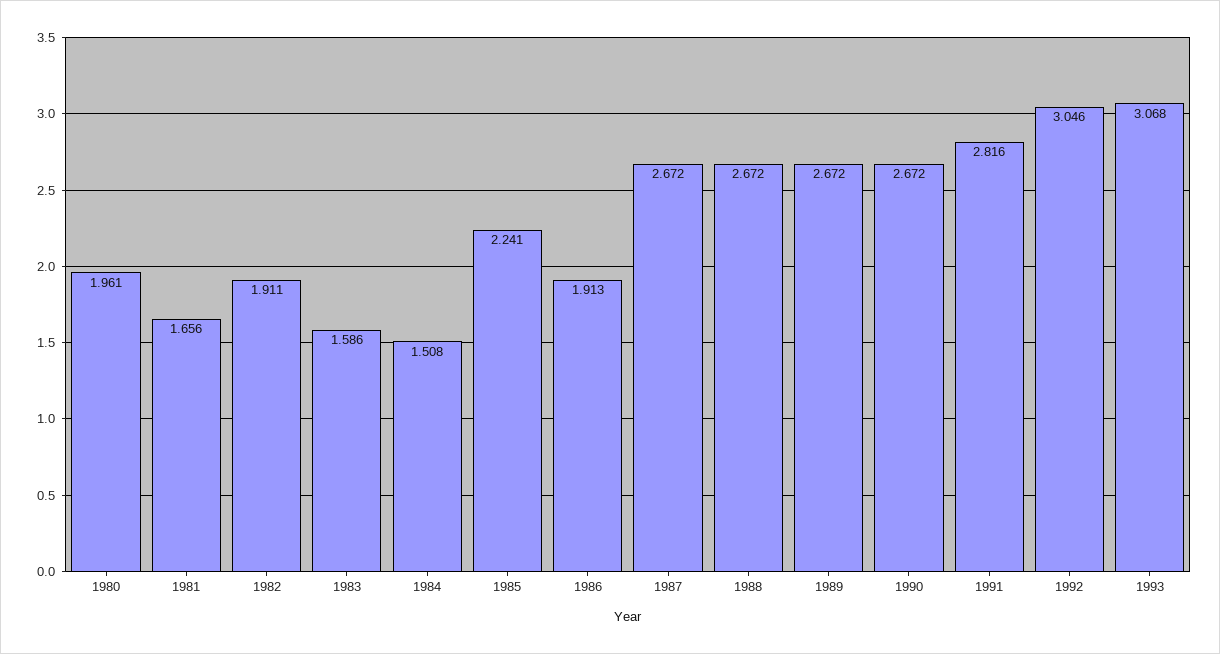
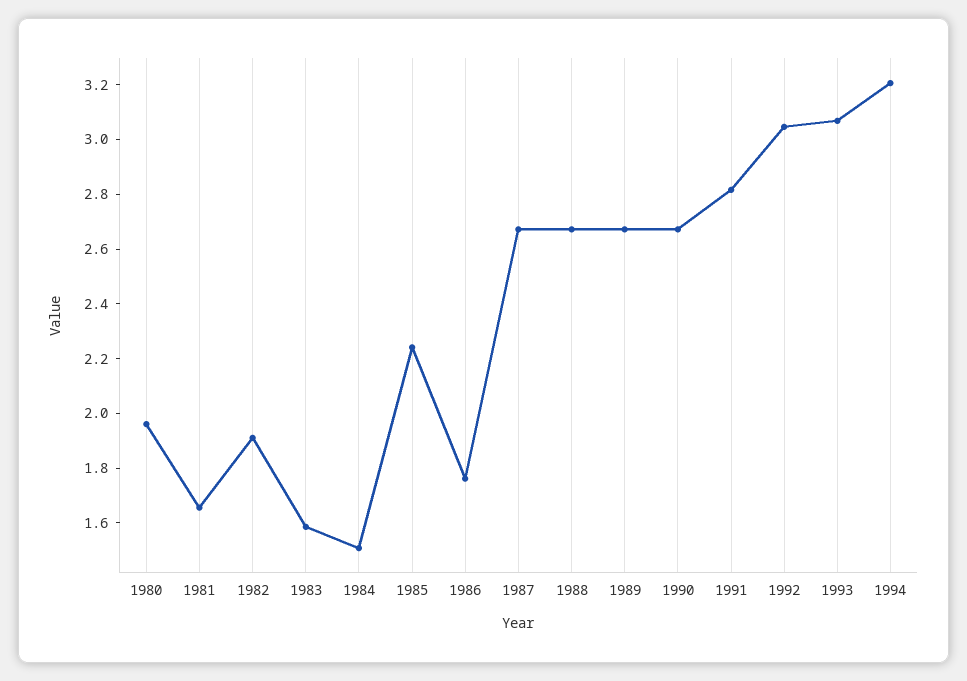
1986: 1.913 -> 1.75
1994: none -> 3.2

